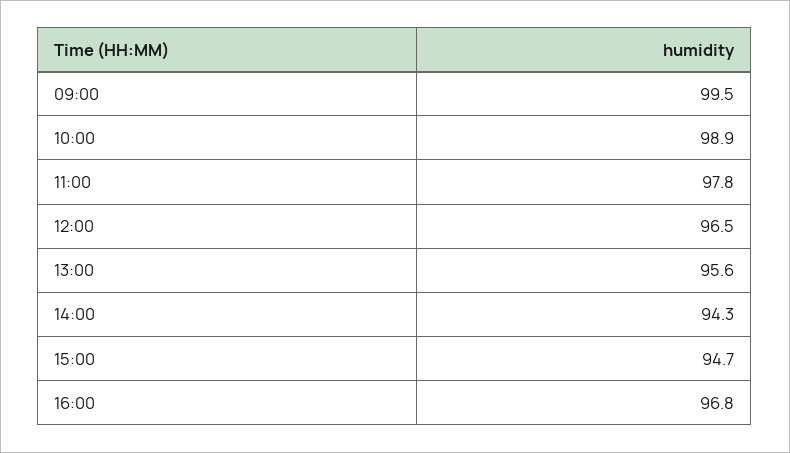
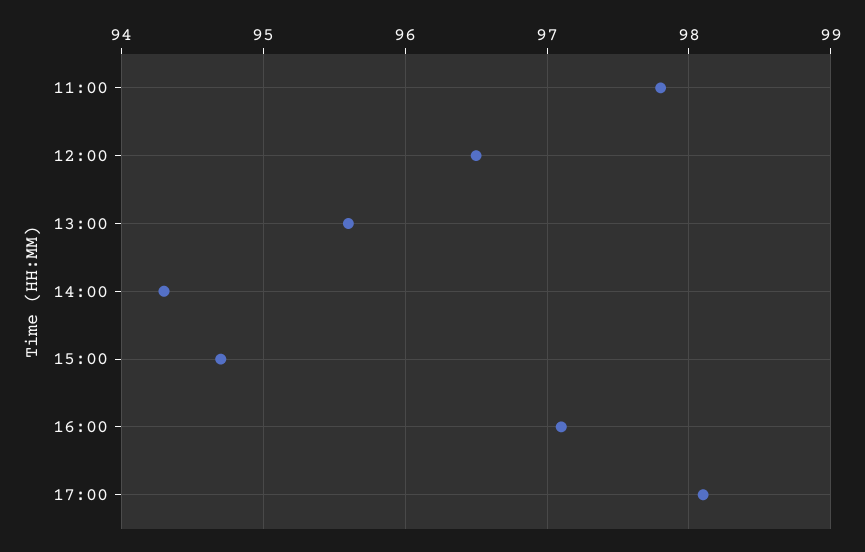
09:00: 99.5 -> none
10:00: 98.9 -> none
16:00: 96.8 -> 97.1
17:00: none -> 98.1

